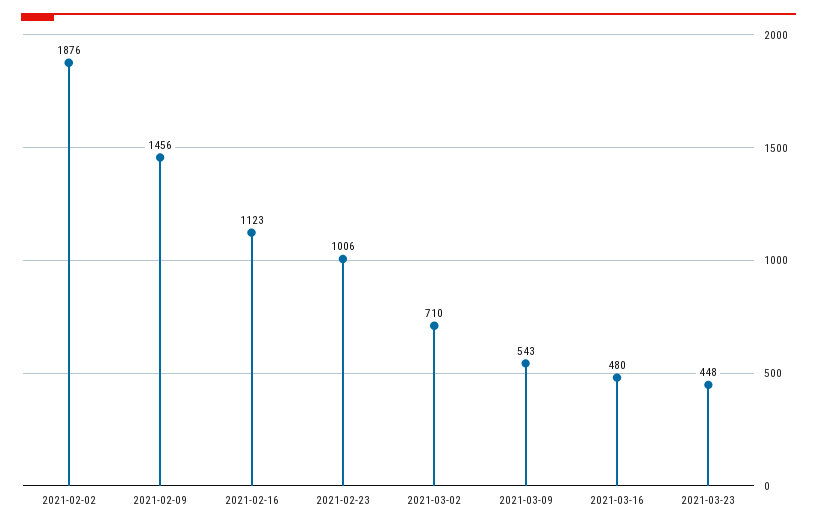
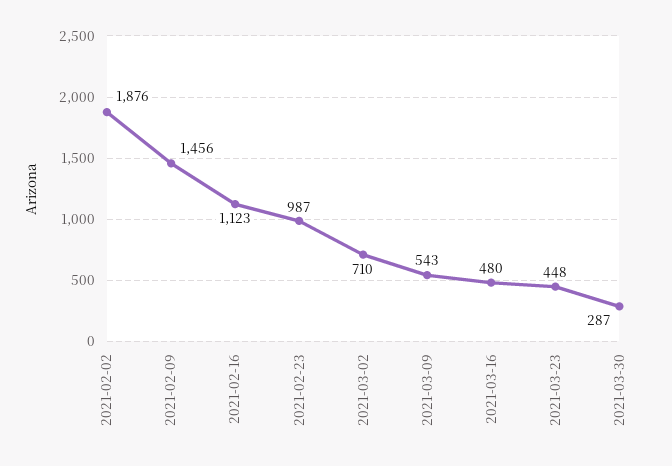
2021-02-23: 1006 -> 987
2021-03-30: none -> 287

